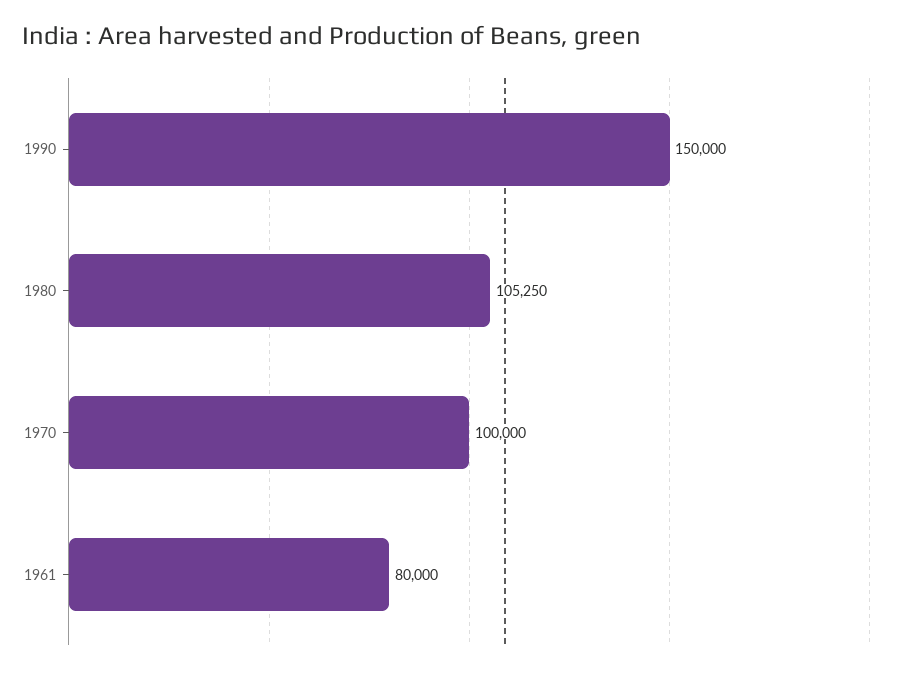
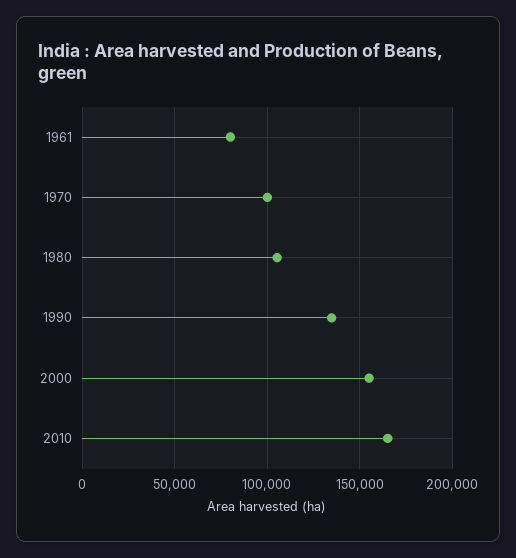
1990: 150000 -> 135000
2000: none -> 155000
2010: none -> 165000

